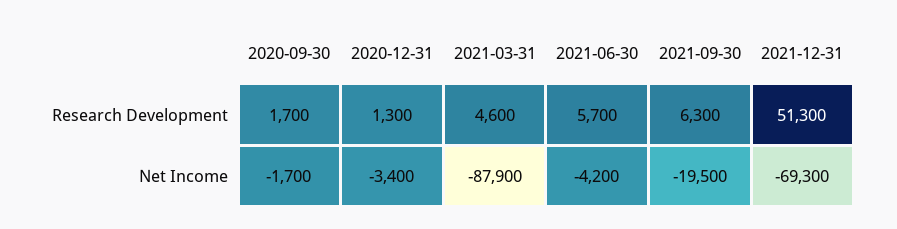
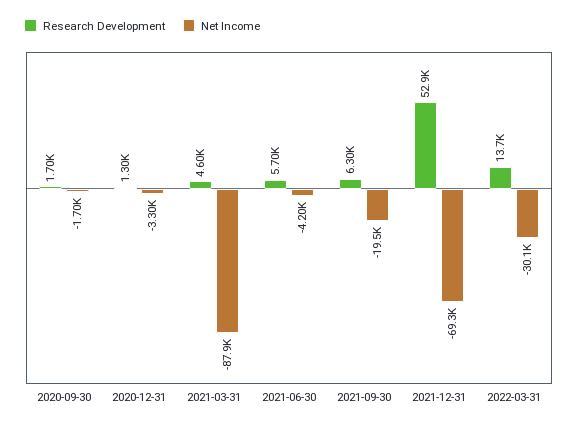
Research Development, 2021-12-31: 51300 -> 52900
Net Income, 2020-12-31: -3400 -> -3300
Research Development, 2022-03-31: none -> 13700
Net Income, 2022-03-31: none -> -30100

